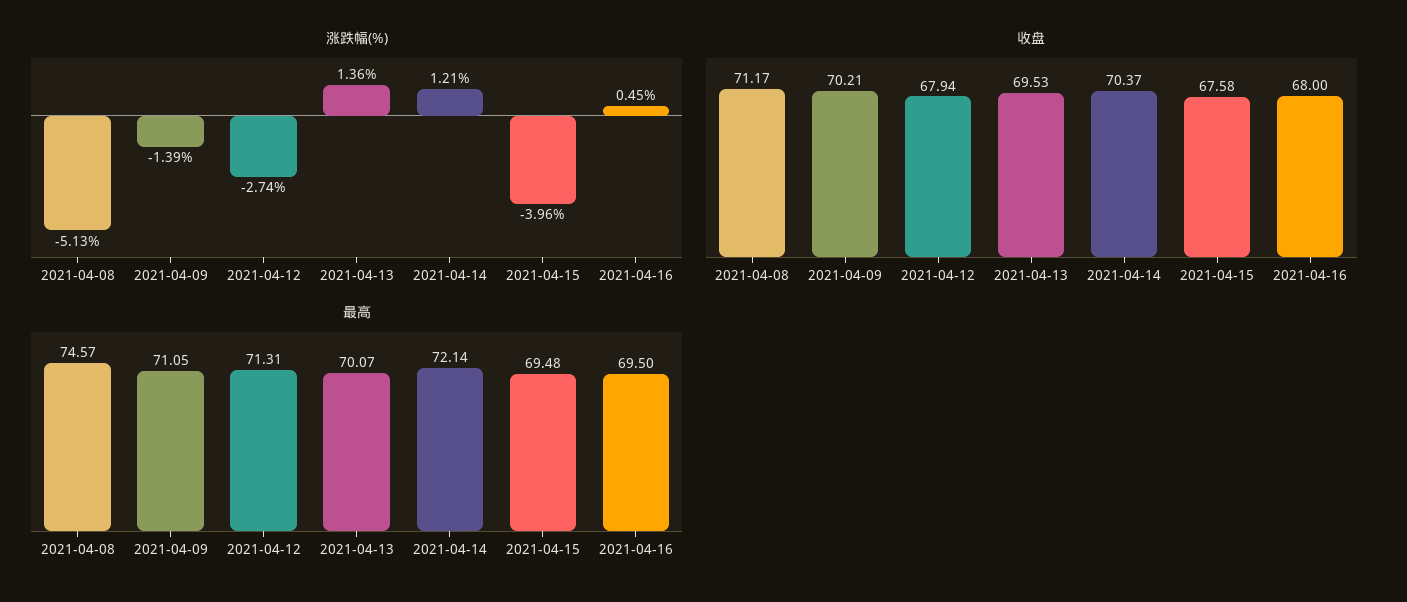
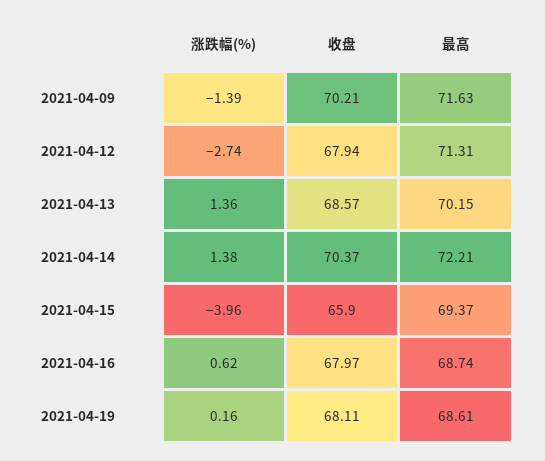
涨跌幅(%), 2021-04-08: -5.13 -> none
涨跌幅(%), 2021-04-14: 1.21 -> 1.38
涨跌幅(%), 2021-04-16: 0.45 -> 0.62
收盘, 2021-04-08: 71.17 -> none
收盘, 2021-04-13: 69.53 -> 68.57
收盘, 2021-04-15: 67.58 -> 65.9
收盘, 2021-04-16: 68 -> 67.97
最高, 2021-04-08: 74.57 -> none
最高, 2021-04-09: 71.05 -> 71.63
最高, 2021-04-13: 70.07 -> 70.15
最高, 2021-04-14: 72.14 -> 72.21
最高, 2021-04-15: 69.48 -> 69.37
最高, 2021-04-16: 69.5 -> 68.74
涨跌幅(%), 2021-04-19: none -> 0.16
收盘, 2021-04-19: none -> 68.11
最高, 2021-04-19: none -> 68.61

